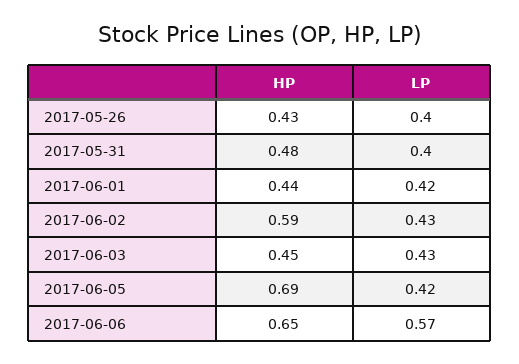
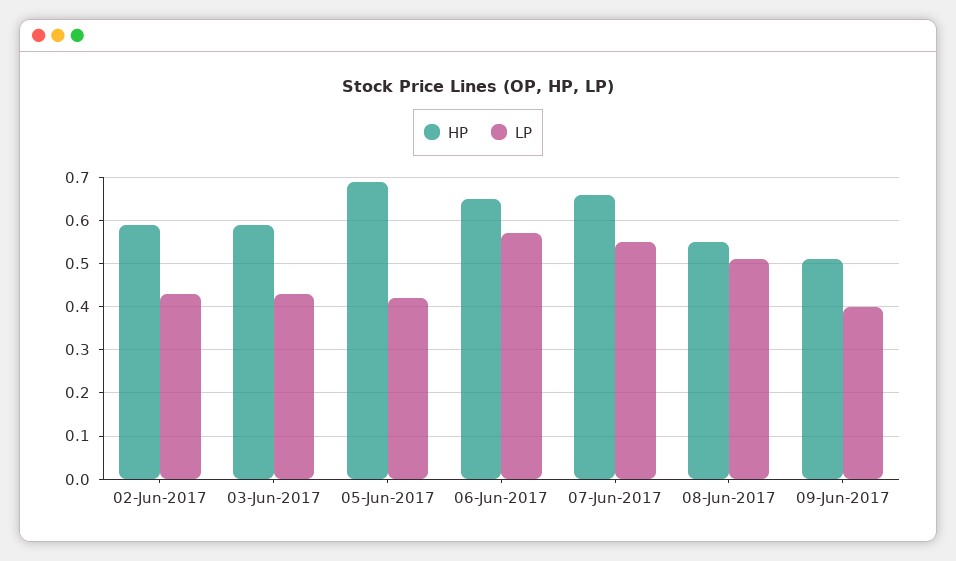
HP, 2017-05-26: 0.43 -> none
LP, 2017-05-26: 0.4 -> none
HP, 2017-05-31: 0.48 -> none
LP, 2017-05-31: 0.4 -> none
HP, 2017-06-01: 0.44 -> none
LP, 2017-06-01: 0.42 -> none
HP, 2017-06-03: 0.45 -> 0.6
HP, 07-Jun-2017: none -> 0.65
LP, 07-Jun-2017: none -> 0.55
HP, 08-Jun-2017: none -> 0.55
LP, 08-Jun-2017: none -> 0.5
HP, 09-Jun-2017: none -> 0.5
LP, 09-Jun-2017: none -> 0.4

